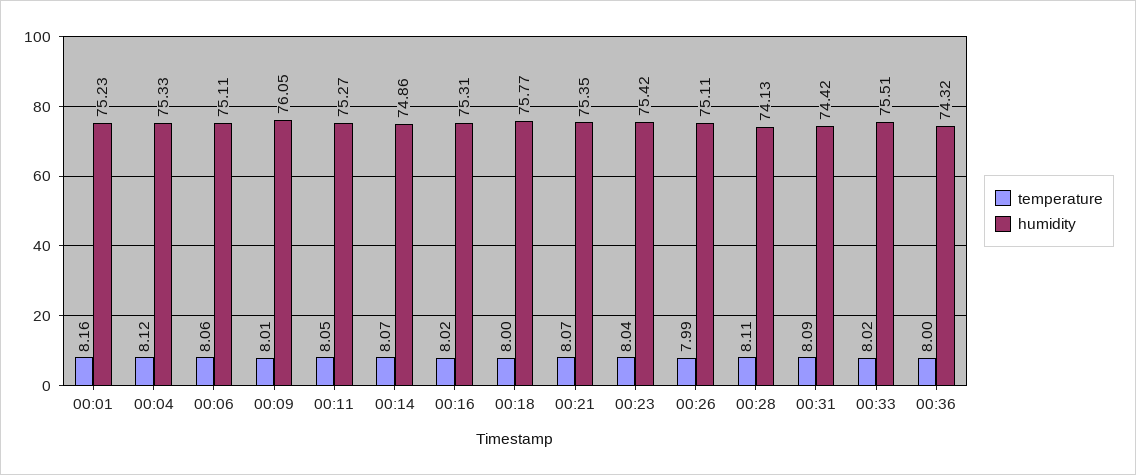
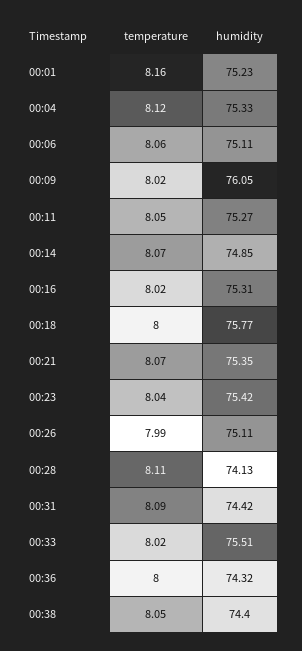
temperature, 00:09: 8.01 -> 8.02
humidity, 00:14: 74.86 -> 74.85
temperature, 00:38: none -> 8.05
humidity, 00:38: none -> 74.4

